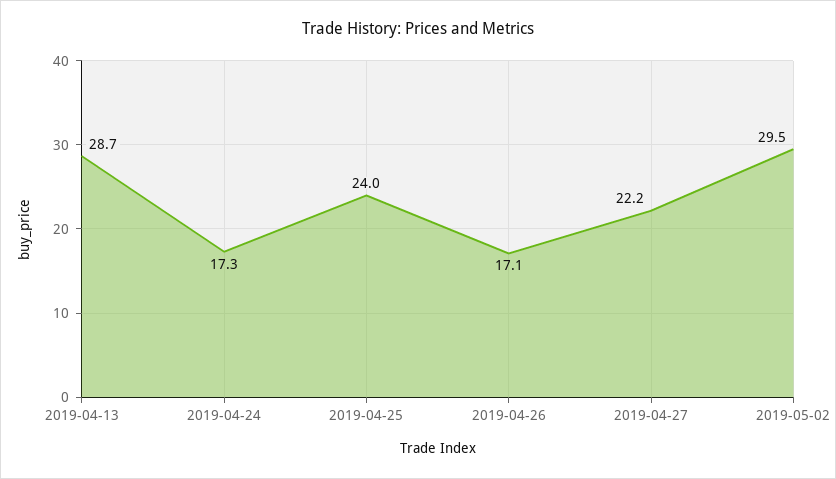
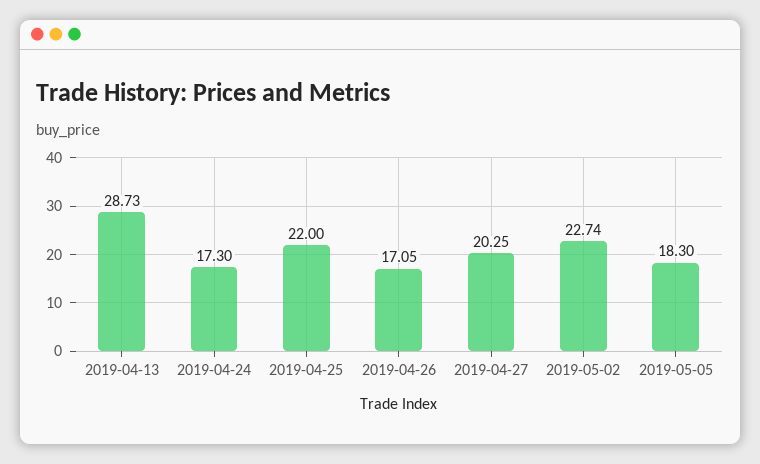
2019-04-25: 24 -> 22
2019-04-27: 22.2 -> 20.25
2019-05-02: 29.5 -> 22.74
2019-05-05: none -> 18.3

